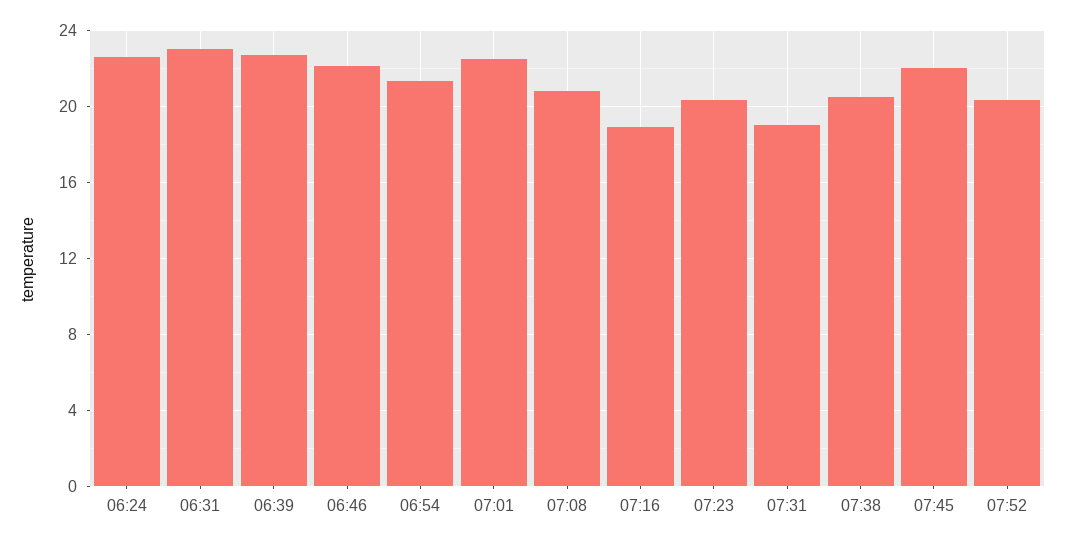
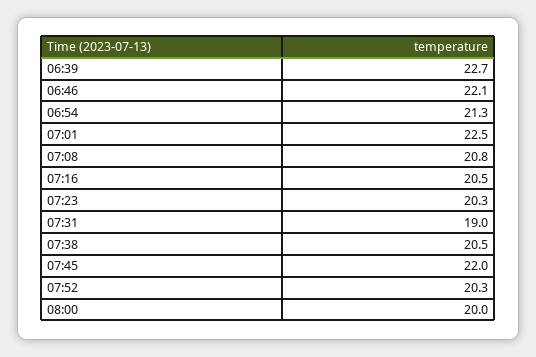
06:24: 22.5 -> none
06:31: 23 -> none
07:16: 19 -> 20.5
08:00: none -> 20

